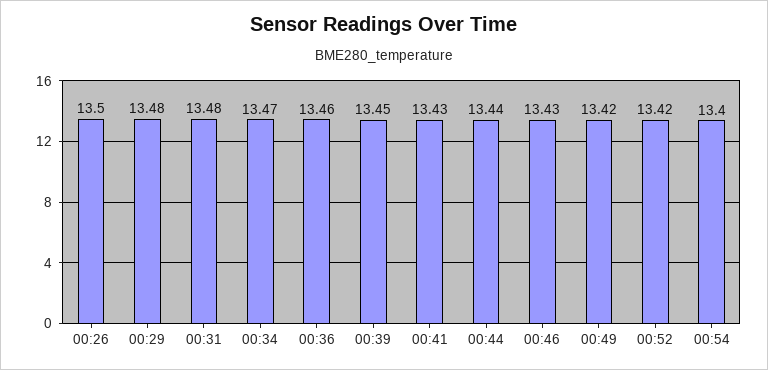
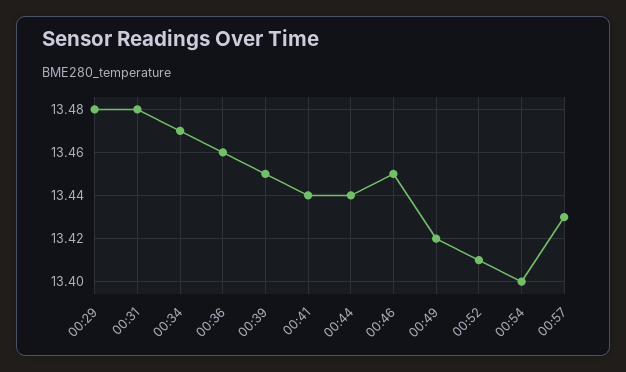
00:26: 13.5 -> none
00:41: 13.43 -> 13.44
00:46: 13.43 -> 13.45
00:52: 13.42 -> 13.41
00:57: none -> 13.43

